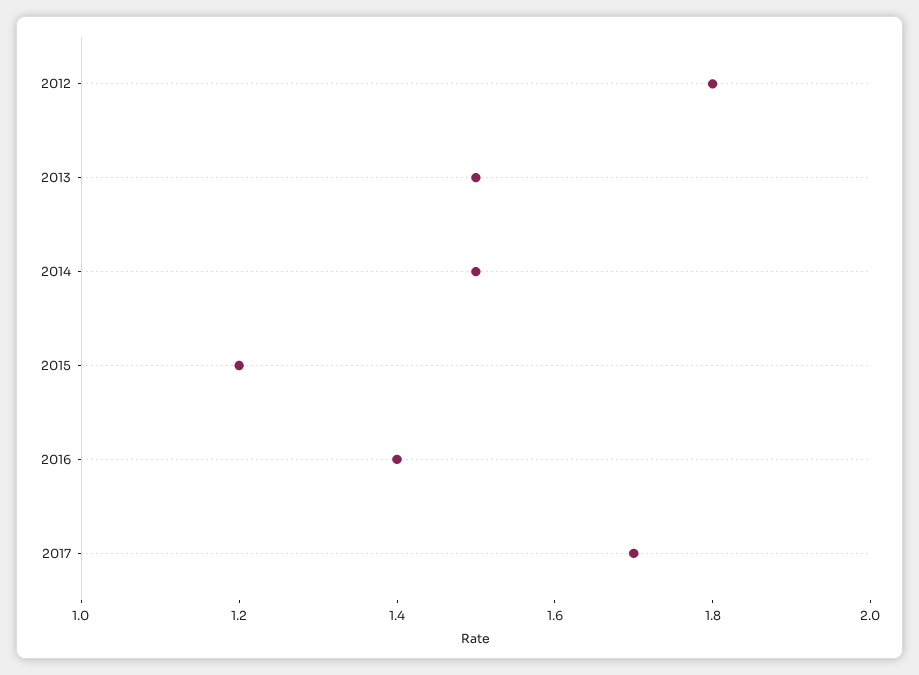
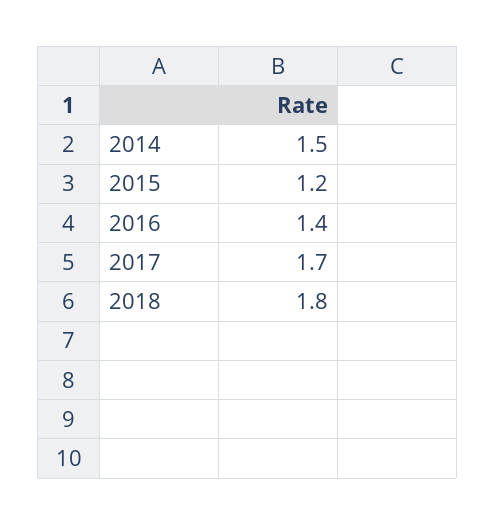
2012: 1.8 -> none
2013: 1.5 -> none
2018: none -> 1.8

